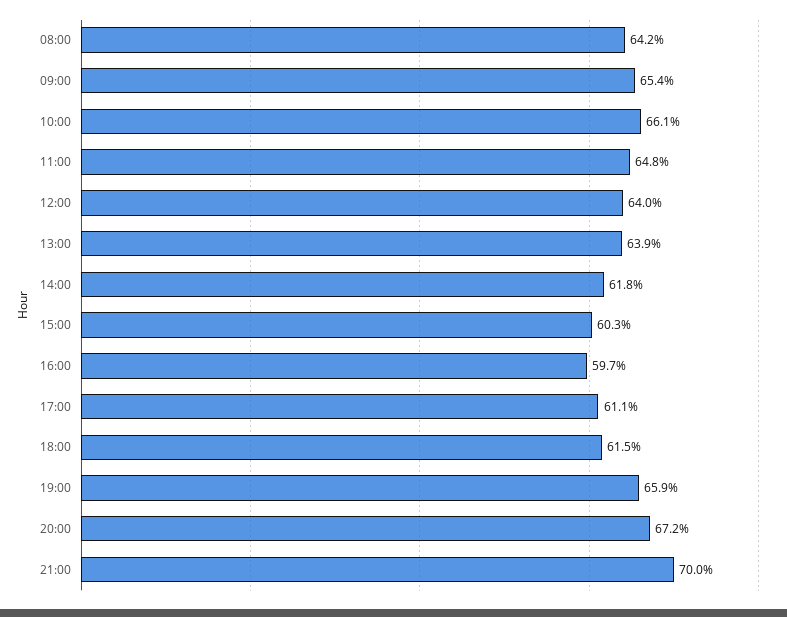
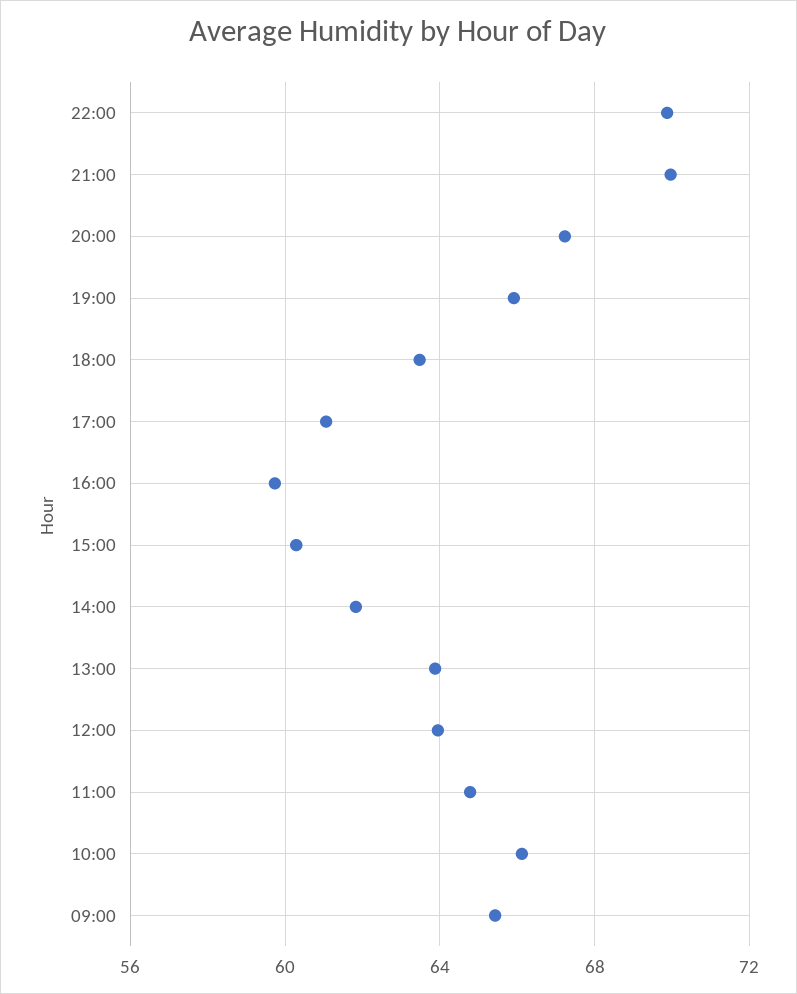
08:00: 64.2 -> none
18:00: 61.5 -> 63.5
22:00: none -> 70

